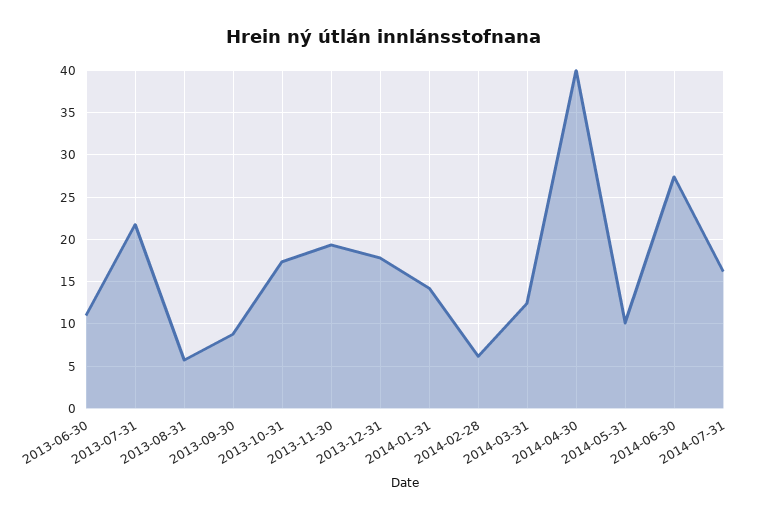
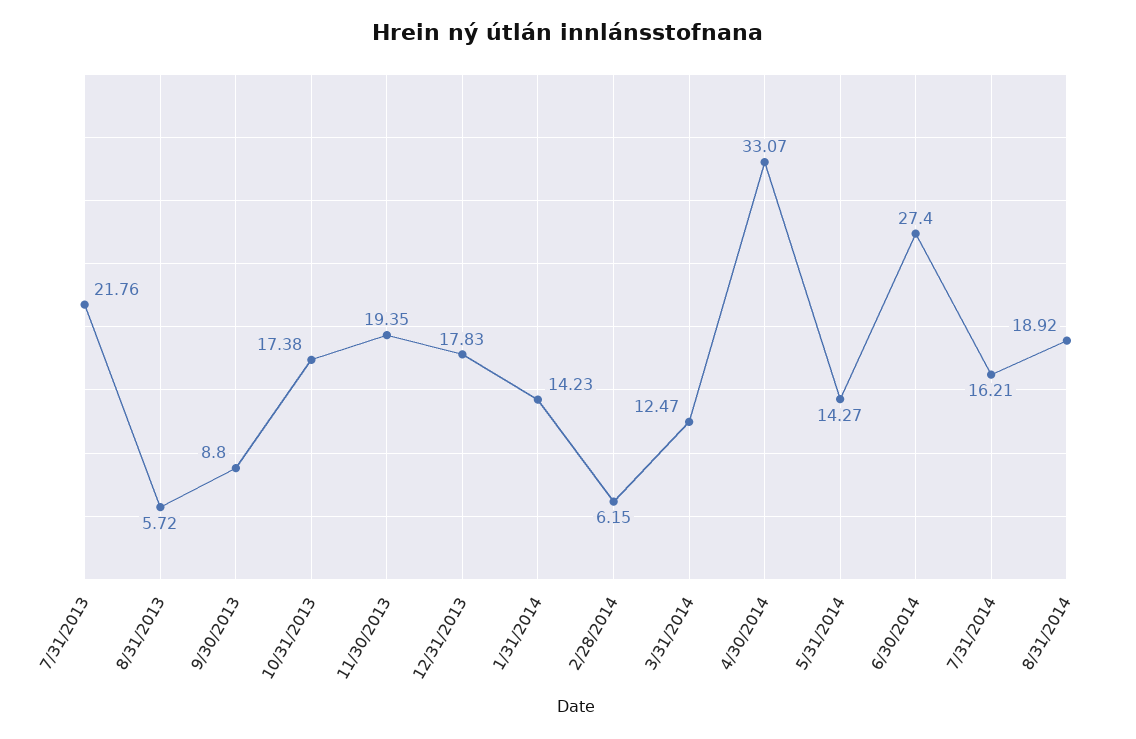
2013-06-30: 11 -> none
2014-04-30: 40 -> 33.07
2014-05-31: 10 -> 14.27
8/31/2014: none -> 18.92

